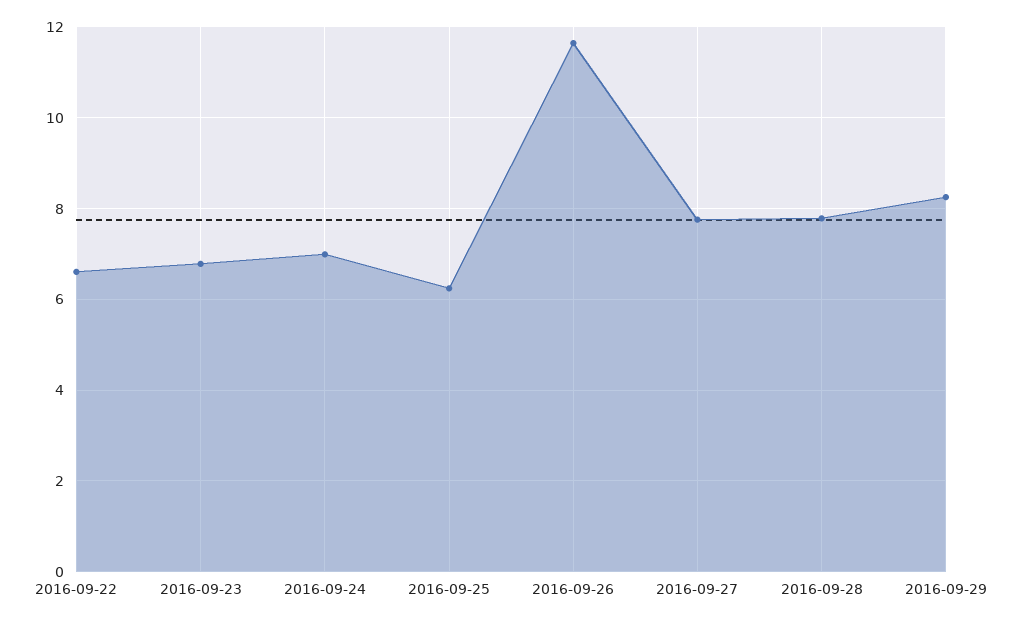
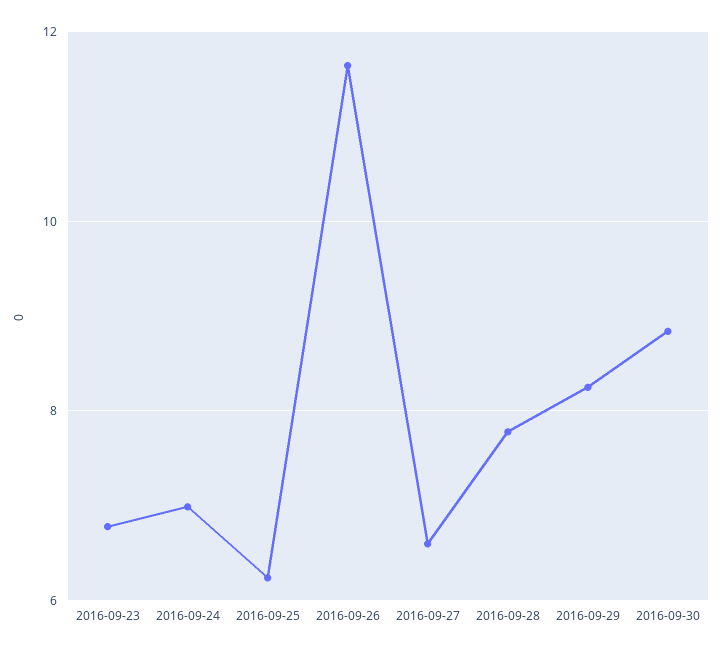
2016-09-22: 6.6 -> none
2016-09-27: 7.8 -> 6.6
2016-09-30: none -> 8.8

